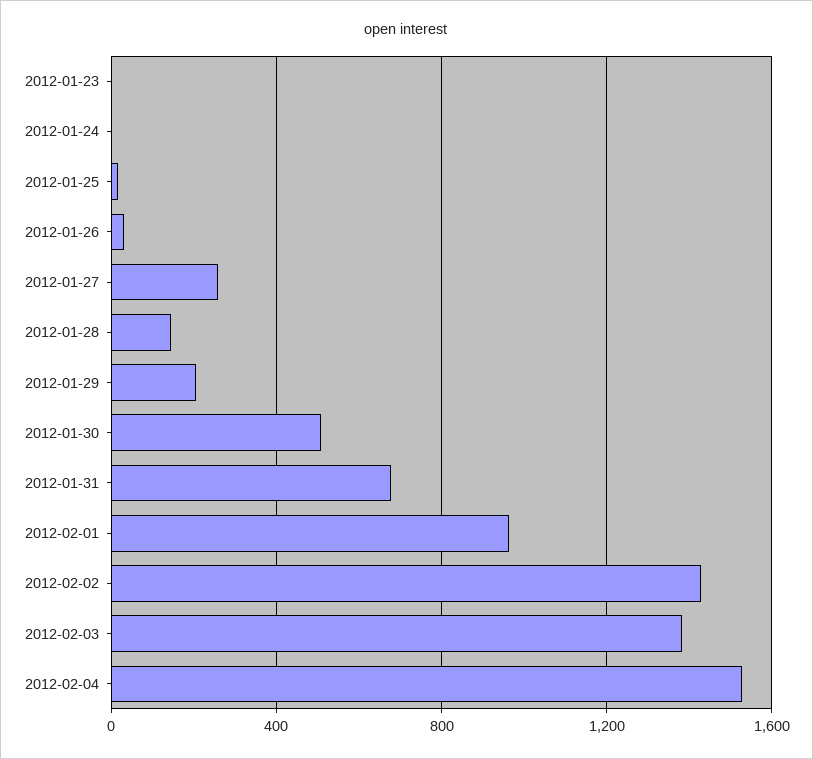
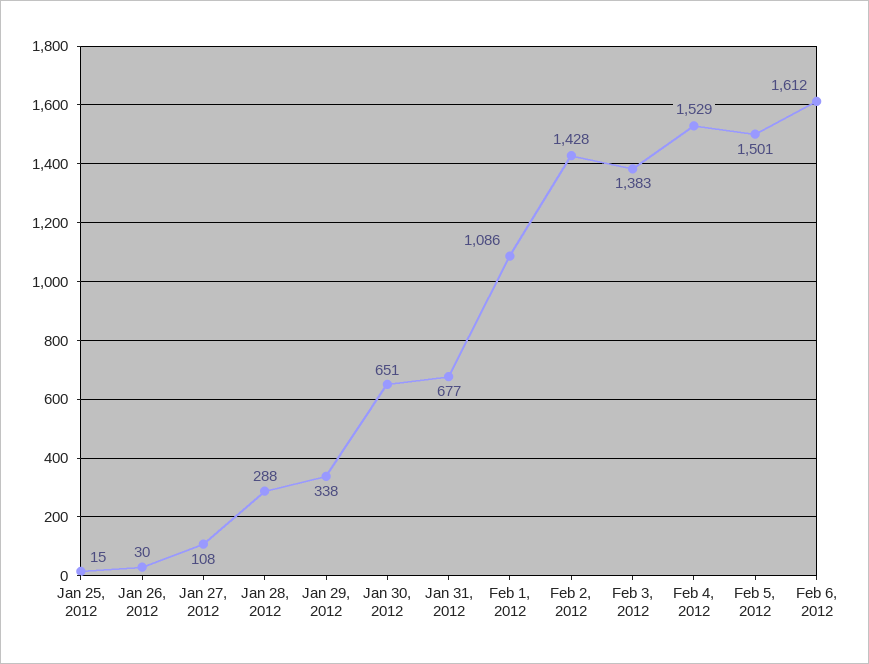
2012-01-23: 0 -> none
2012-01-24: 0 -> none
2012-01-27: 250 -> 108
2012-01-28: 150 -> 288
2012-01-29: 200 -> 338
2012-01-30: 500 -> 651
2012-02-01: 950 -> 1086
Feb 5, 2012: none -> 1501
Feb 6, 2012: none -> 1612

